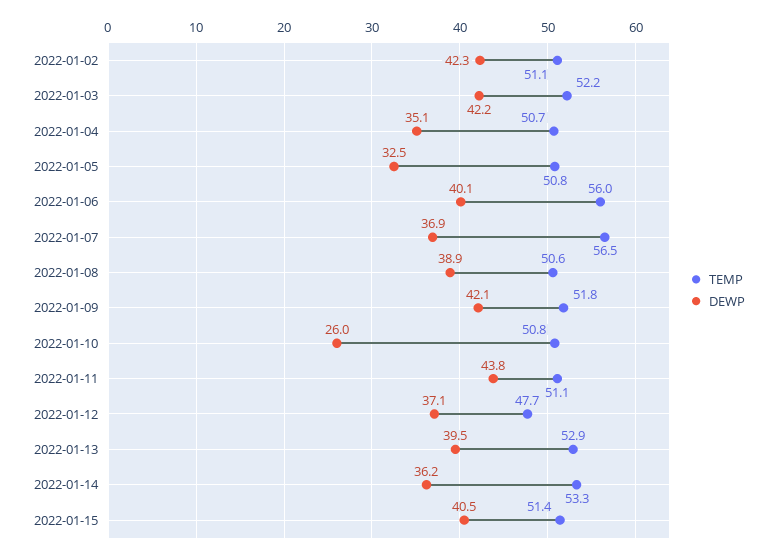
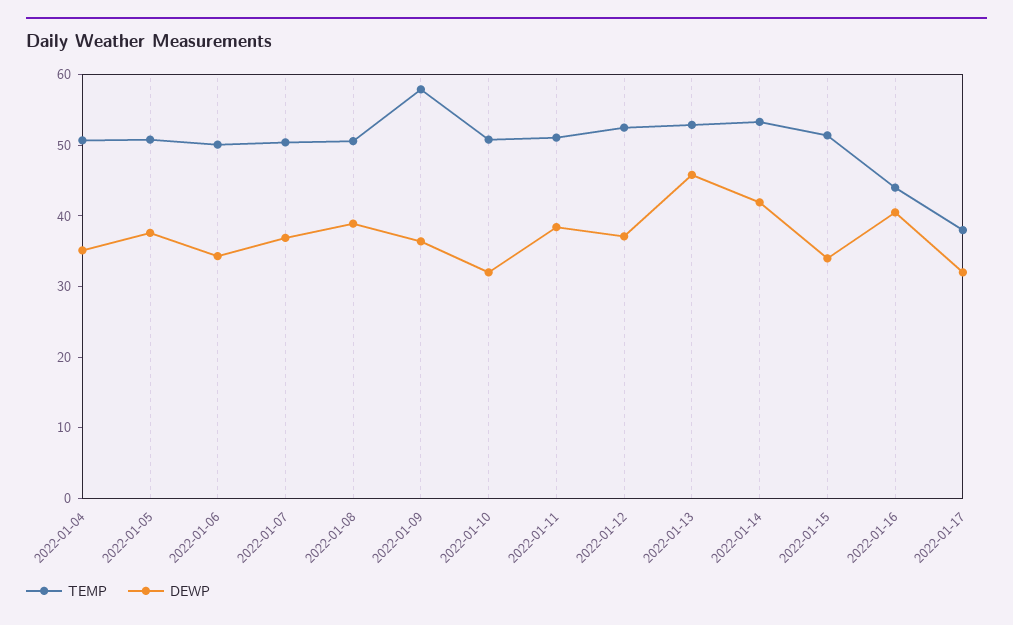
TEMP, 2022-01-02: 51.1 -> none
DEWP, 2022-01-02: 42.3 -> none
TEMP, 2022-01-03: 52.2 -> none
DEWP, 2022-01-03: 42.2 -> none
DEWP, 2022-01-05: 32.5 -> 38
TEMP, 2022-01-06: 56 -> 50
DEWP, 2022-01-06: 40.1 -> 34
TEMP, 2022-01-07: 56.5 -> 50
TEMP, 2022-01-09: 51.8 -> 58
DEWP, 2022-01-09: 42.1 -> 36
DEWP, 2022-01-10: 26 -> 32
DEWP, 2022-01-11: 43.8 -> 38
TEMP, 2022-01-12: 47.7 -> 52
DEWP, 2022-01-13: 39.5 -> 46
DEWP, 2022-01-14: 36.2 -> 42
DEWP, 2022-01-15: 40.5 -> 34
TEMP, 2022-01-16: none -> 44
DEWP, 2022-01-16: none -> 40
TEMP, 2022-01-17: none -> 38
DEWP, 2022-01-17: none -> 32

